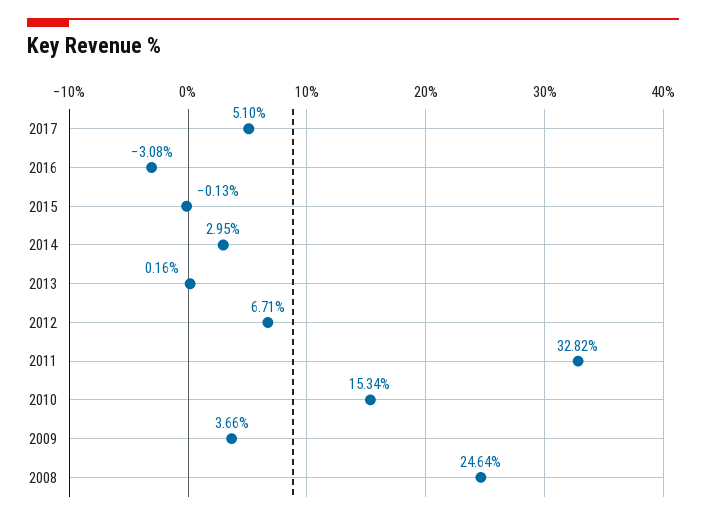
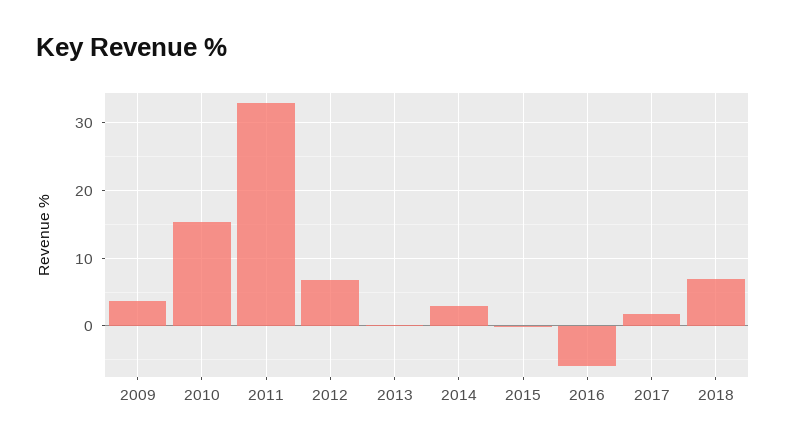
2017: 5.1 -> 2
2016: -3.08 -> -6
2008: 24.64 -> none
2018: none -> 7

